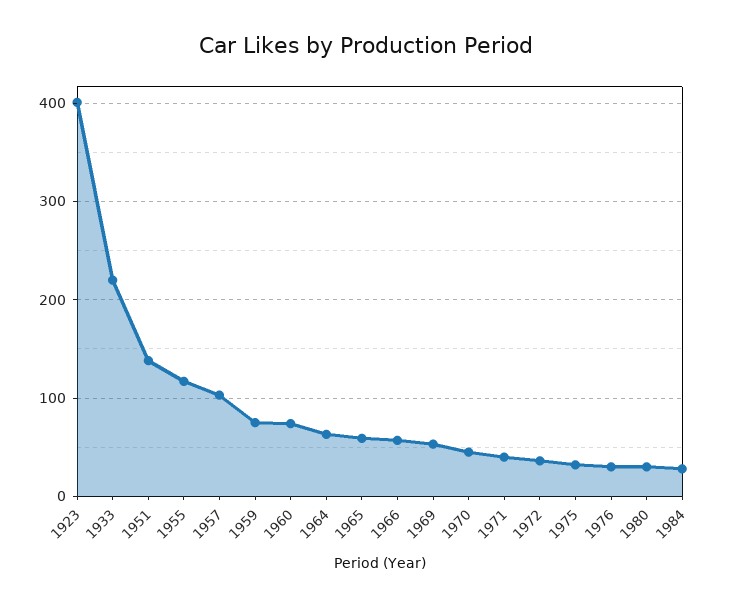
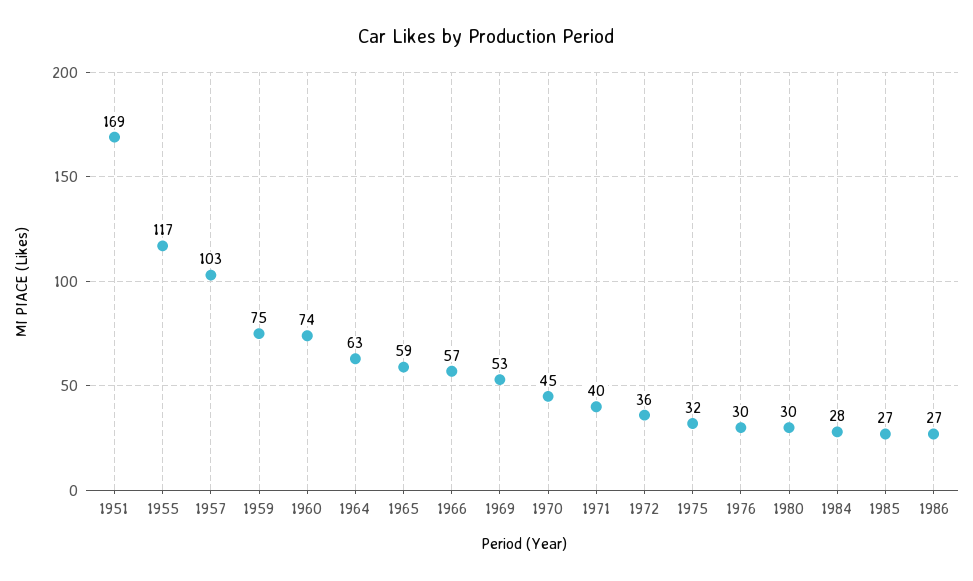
1923: 400 -> none
1933: 220 -> none
1951: 140 -> 169
1985: none -> 27
1986: none -> 27

